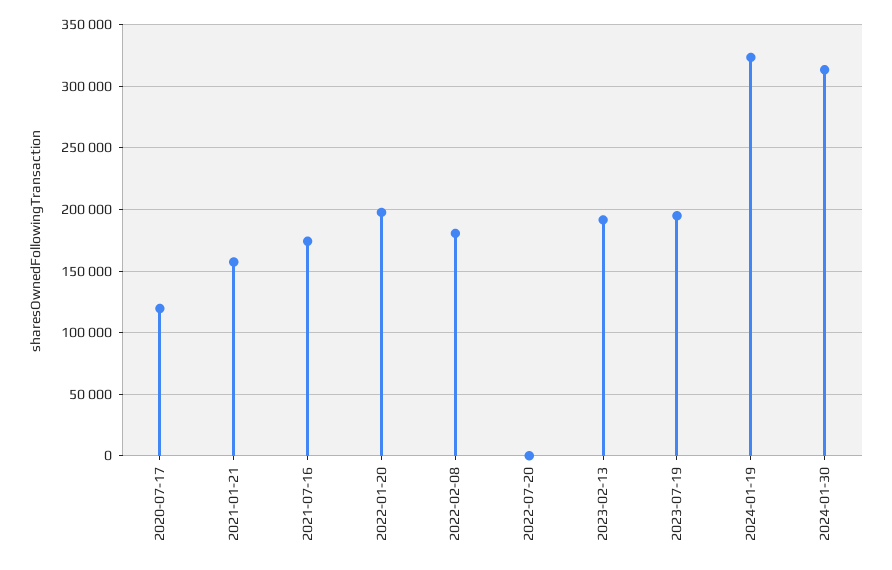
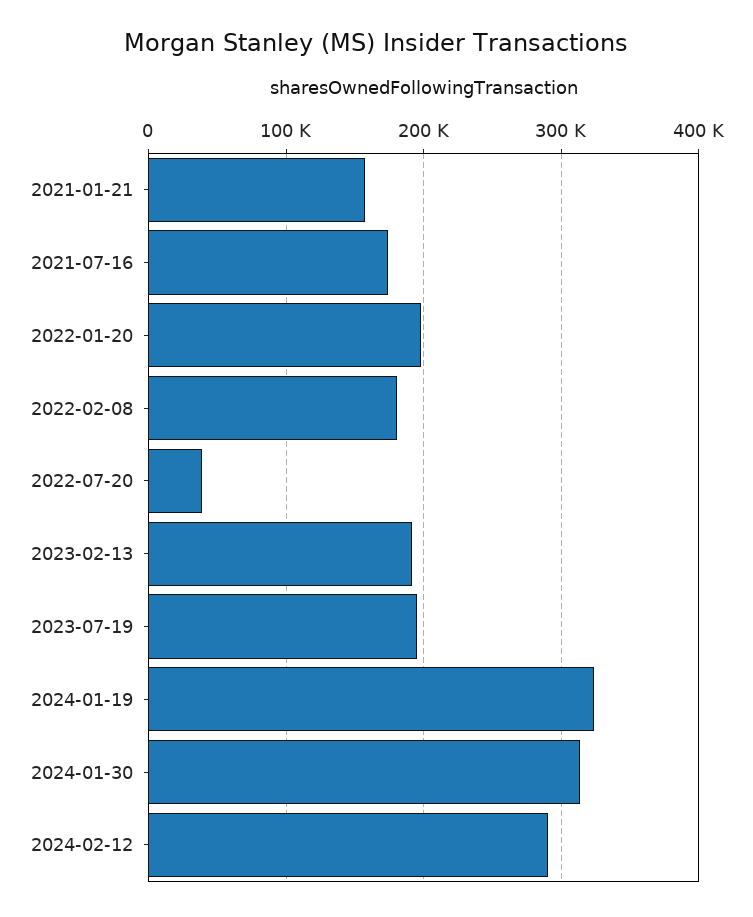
2020-07-17: 120000 -> none
2022-07-20: 0 -> 40000
2024-02-12: none -> 290000

